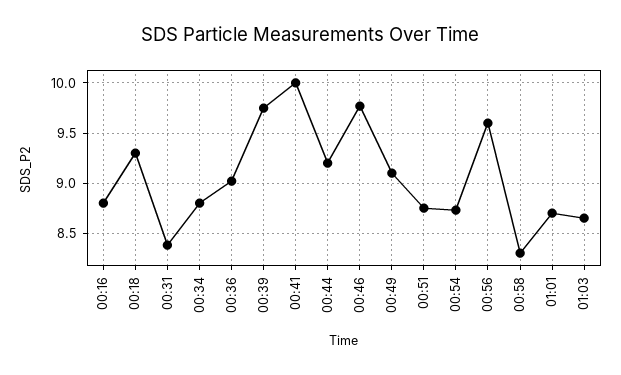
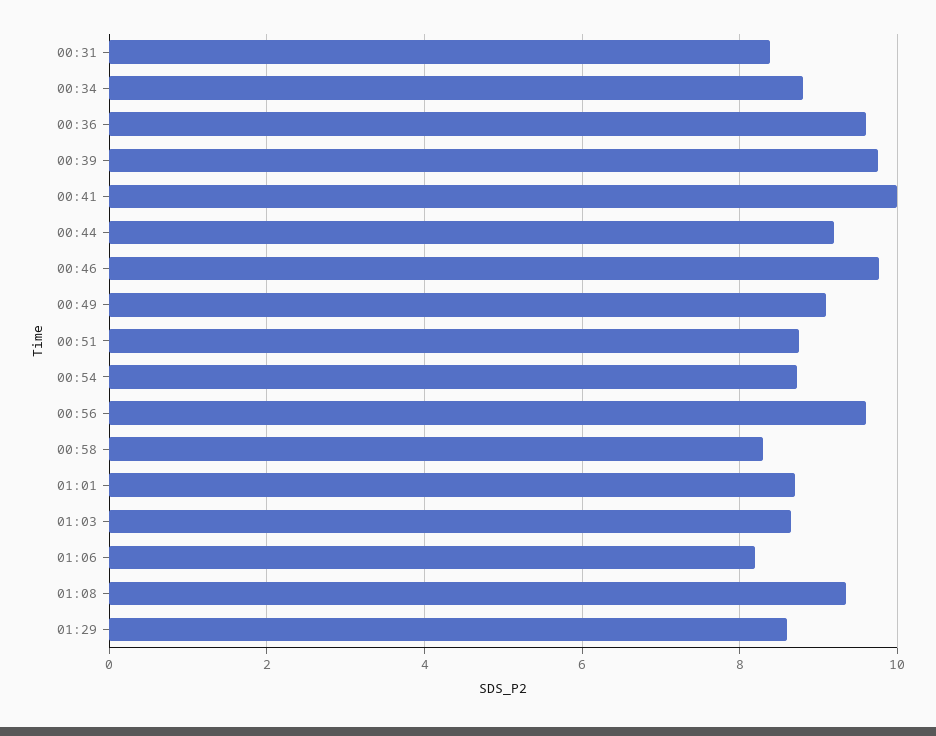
00:16: 8.8 -> none
00:18: 9.3 -> none
00:36: 9 -> 9.6
01:06: none -> 8.2
01:08: none -> 9.4
01:29: none -> 8.6

